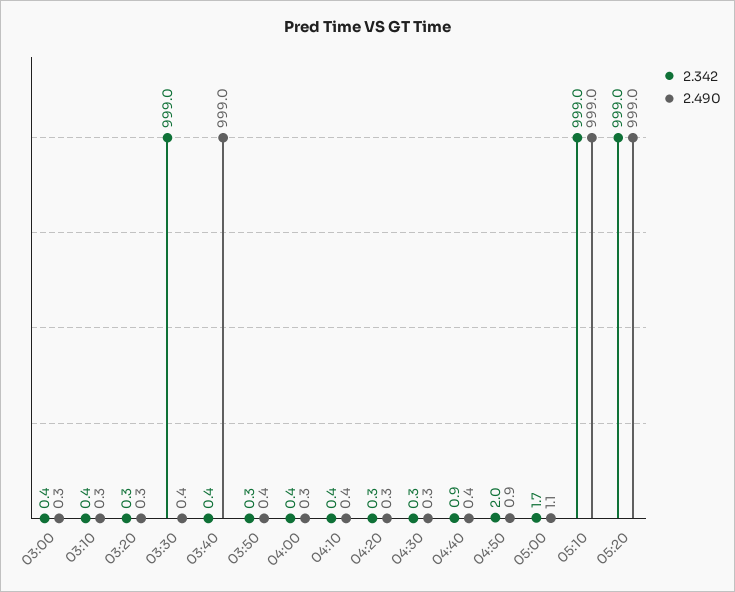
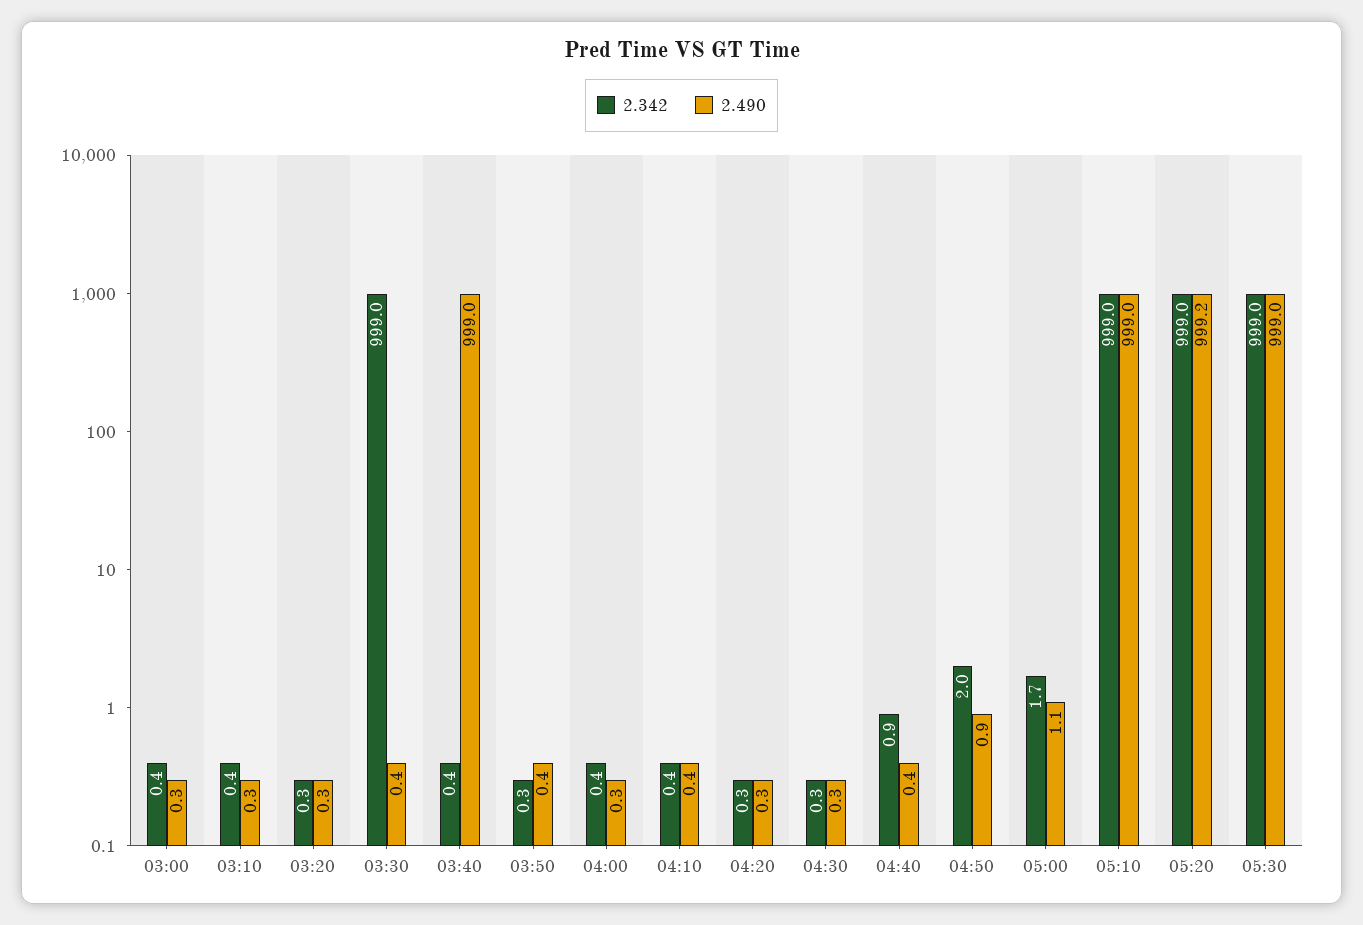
2.490, 05:20: 999 -> 999.2
2.342, 05:30: none -> 999
2.490, 05:30: none -> 999

